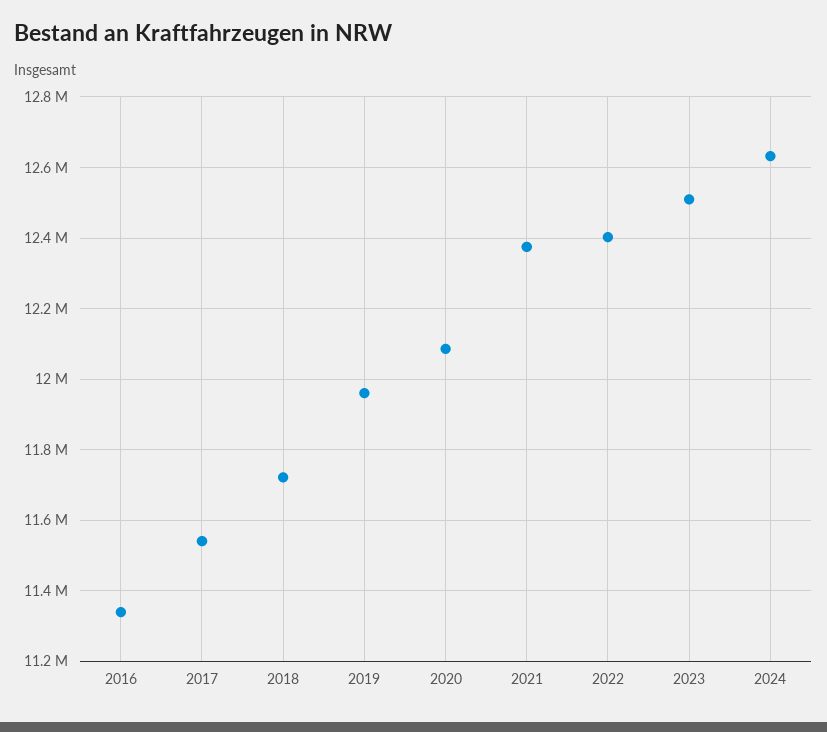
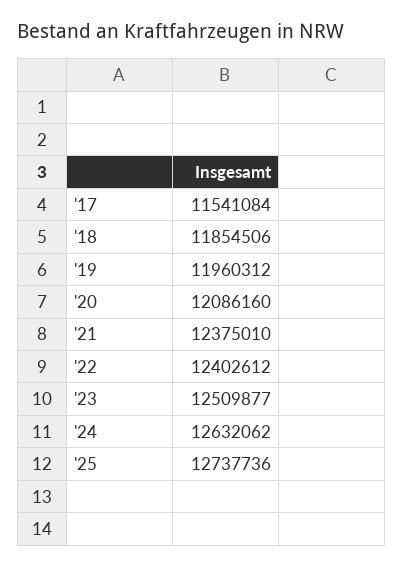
2016: 11340000 -> none
2018: 11720000 -> 11854506
'25: none -> 12737736

